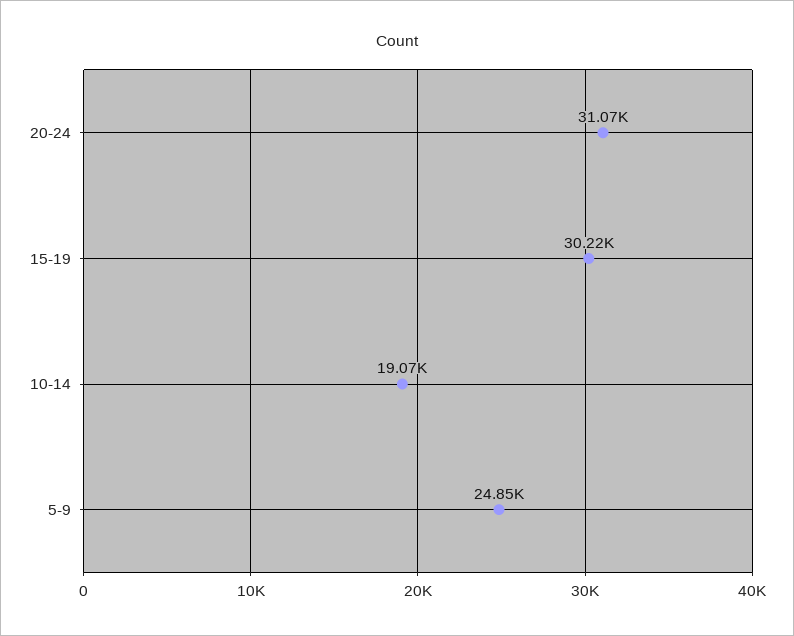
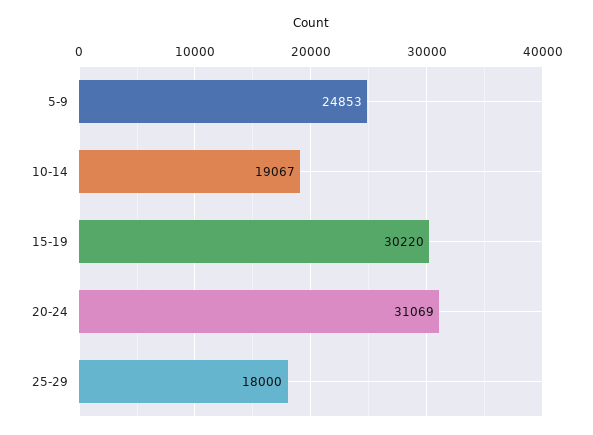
25-29: none -> 18000

